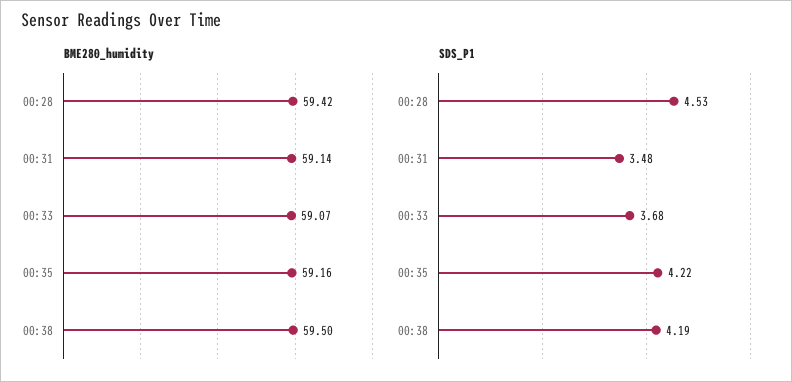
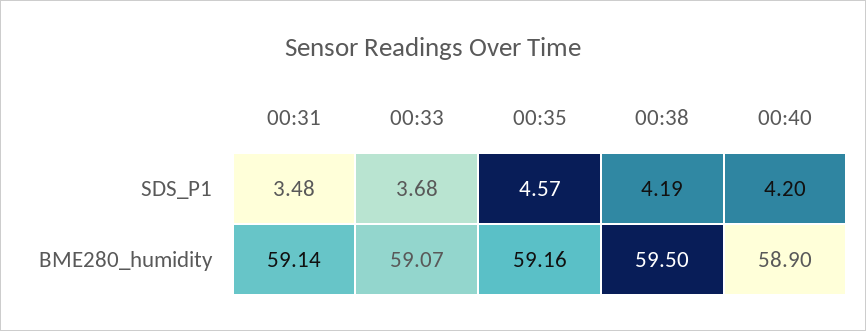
BME280_humidity, 00:28: 59.42 -> none
SDS_P1, 00:28: 4.53 -> none
SDS_P1, 00:35: 4.22 -> 4.57
SDS_P1, 00:40: none -> 4.2
BME280_humidity, 00:40: none -> 58.9

